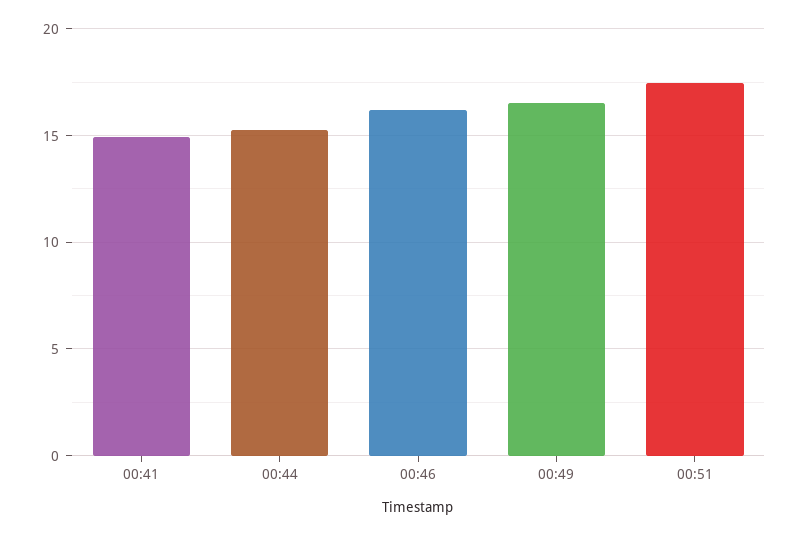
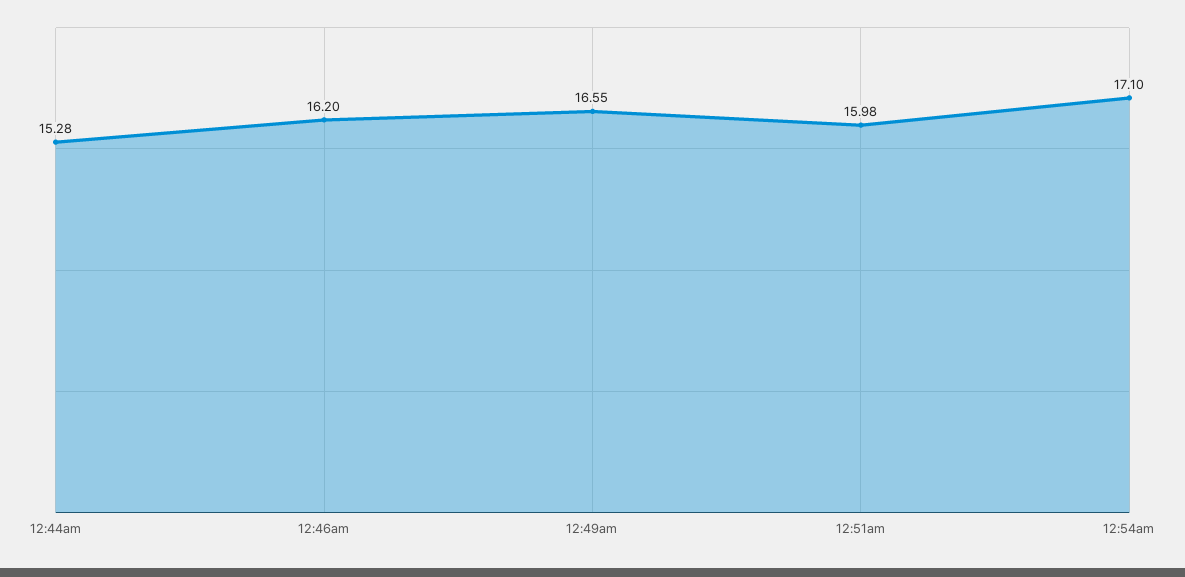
00:41: 15 -> none
00:51: 17.5 -> 15.98
12:54am: none -> 17.1

